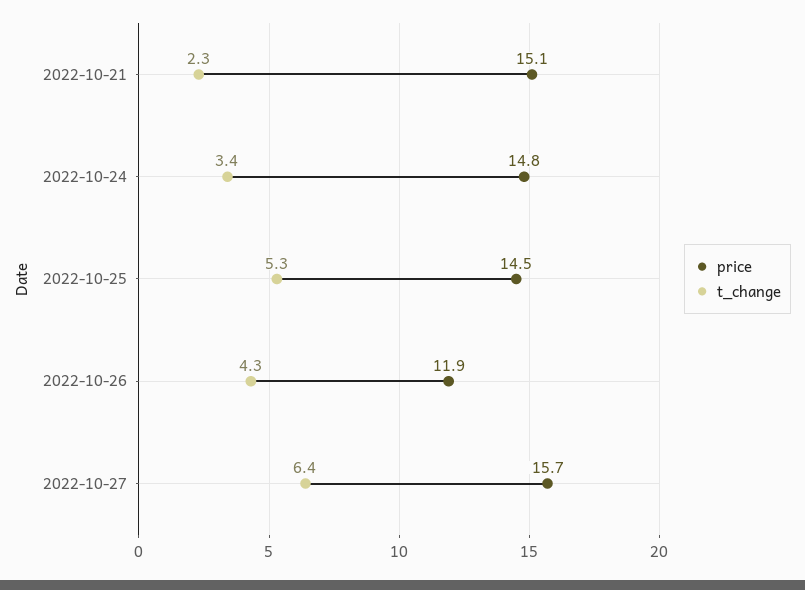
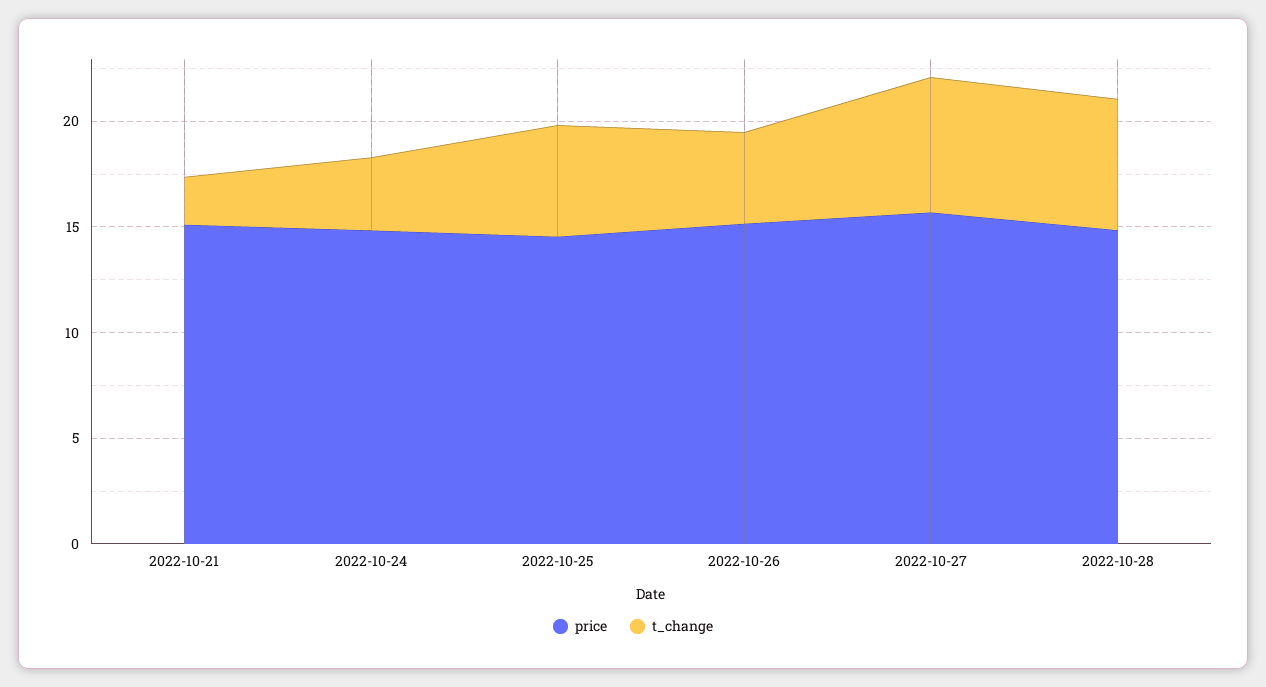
price, 2022-10-26: 11.9 -> 15
price, 2022-10-28: none -> 15
t_change, 2022-10-28: none -> 6

